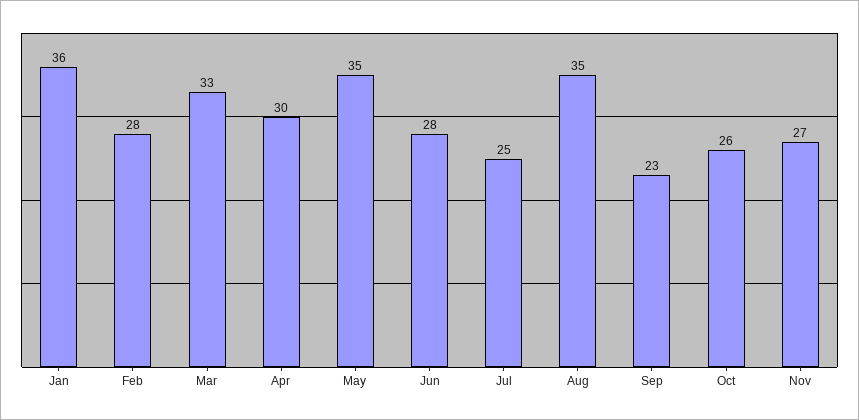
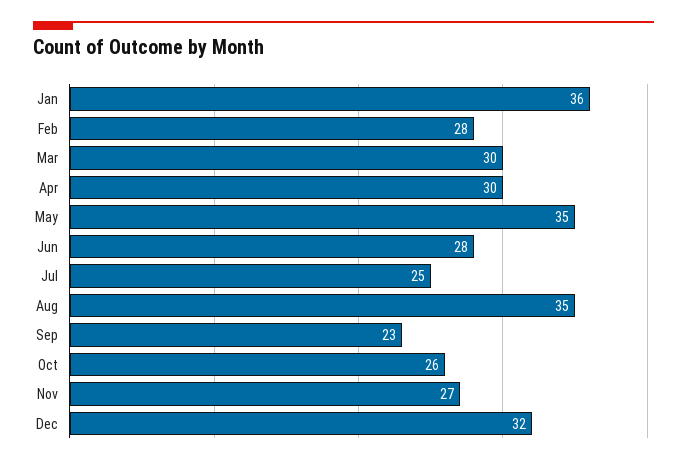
Mar: 33 -> 30
Dec: none -> 32

